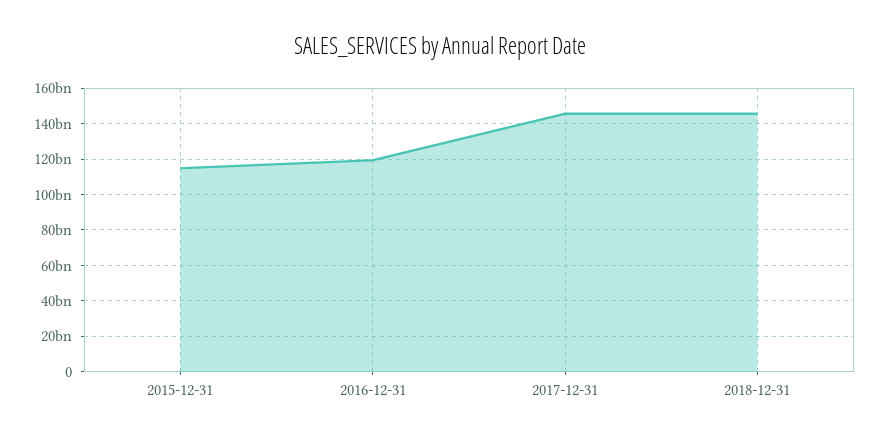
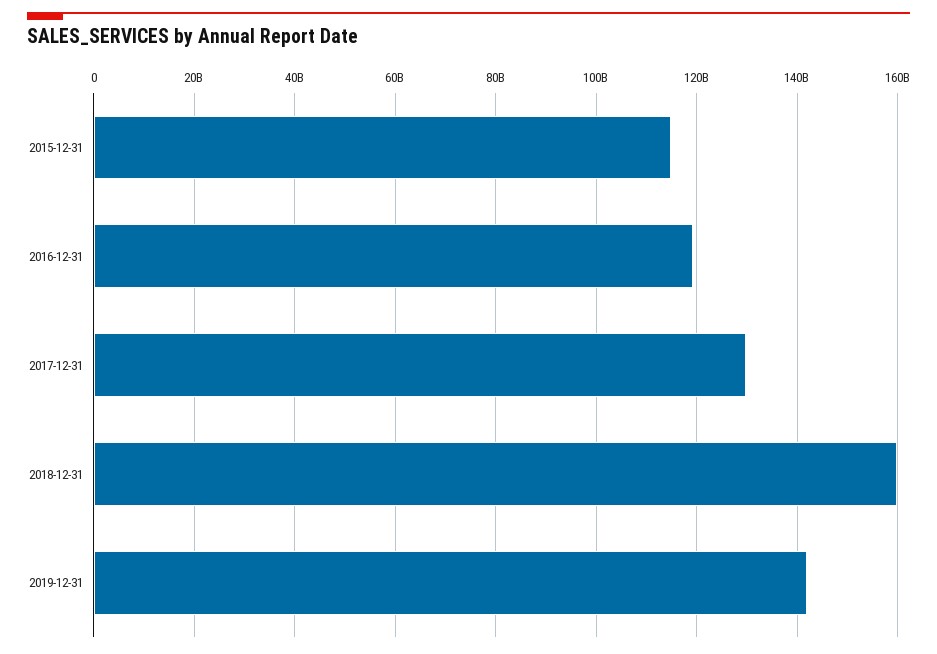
2017-12-31: 145000000000 -> 130000000000
2018-12-31: 145000000000 -> 160000000000
2019-12-31: none -> 142000000000

